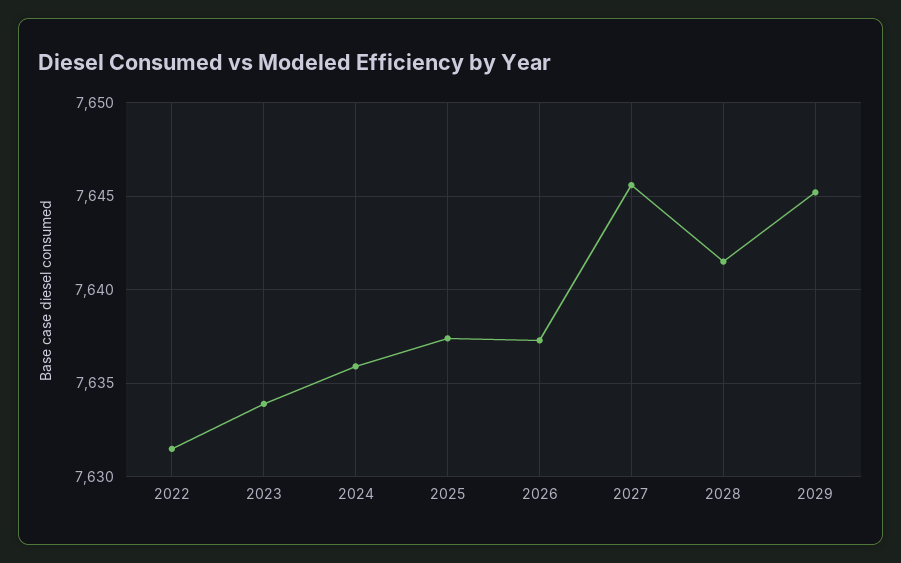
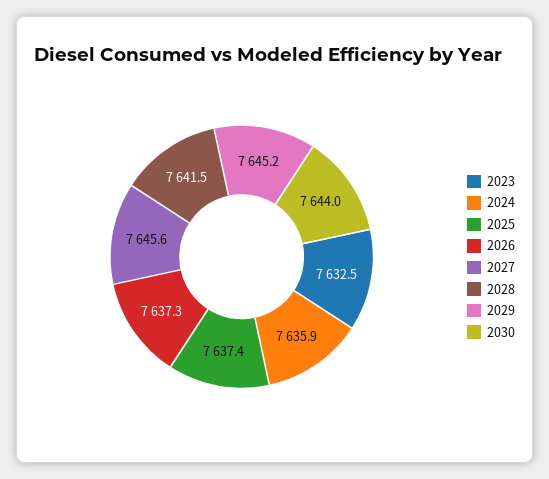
2022: 7631.5 -> none
2023: 7634 -> 7632.5
2030: none -> 7644

